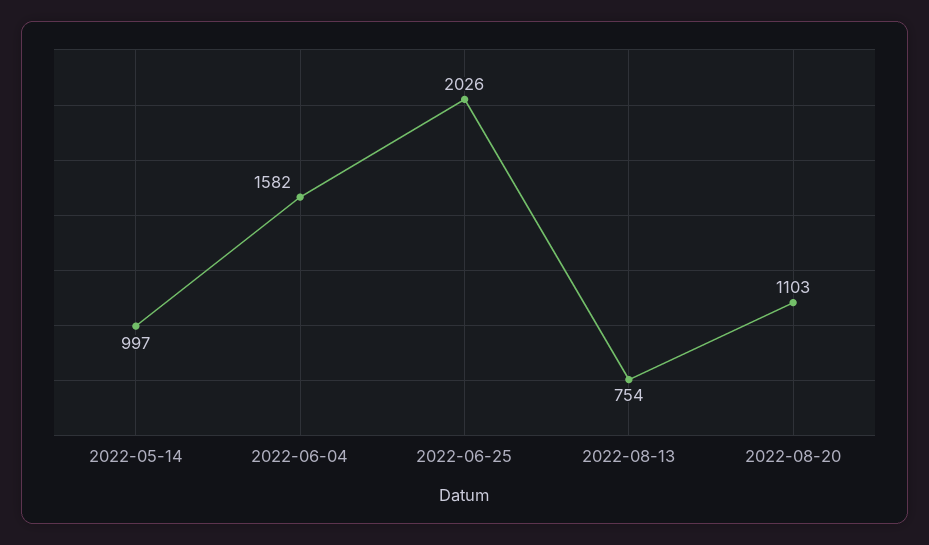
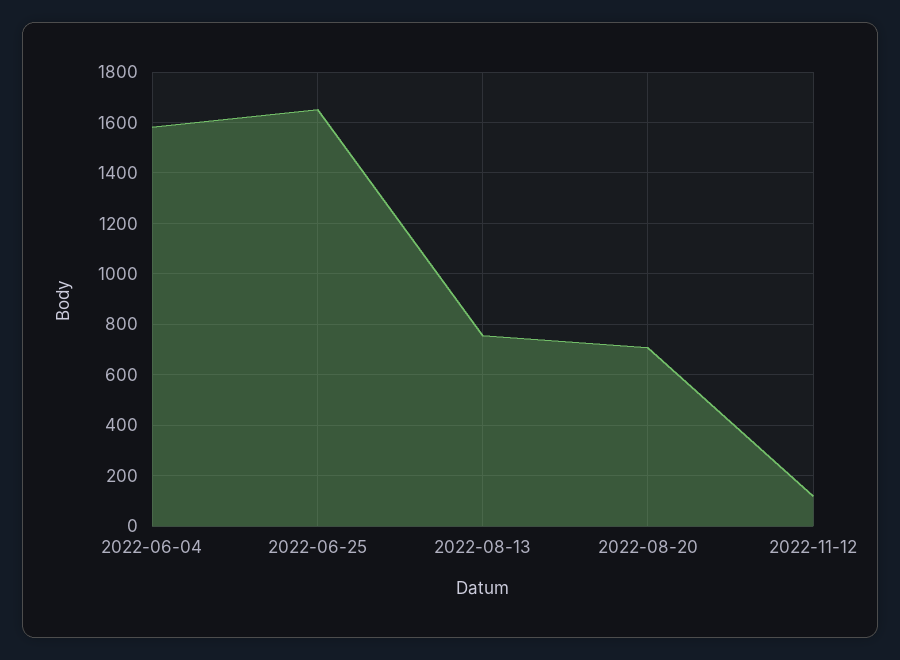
2022-05-14: 997 -> none
2022-06-25: 2026 -> 1650
2022-08-20: 1103 -> 700
2022-11-12: none -> 125

